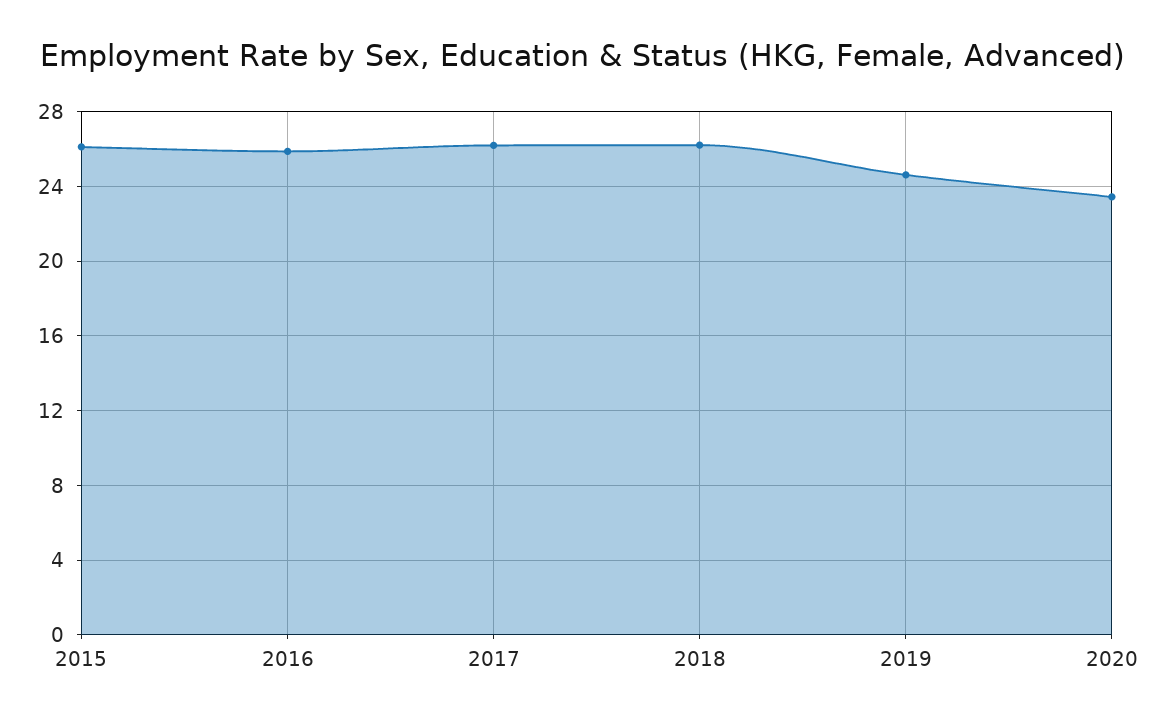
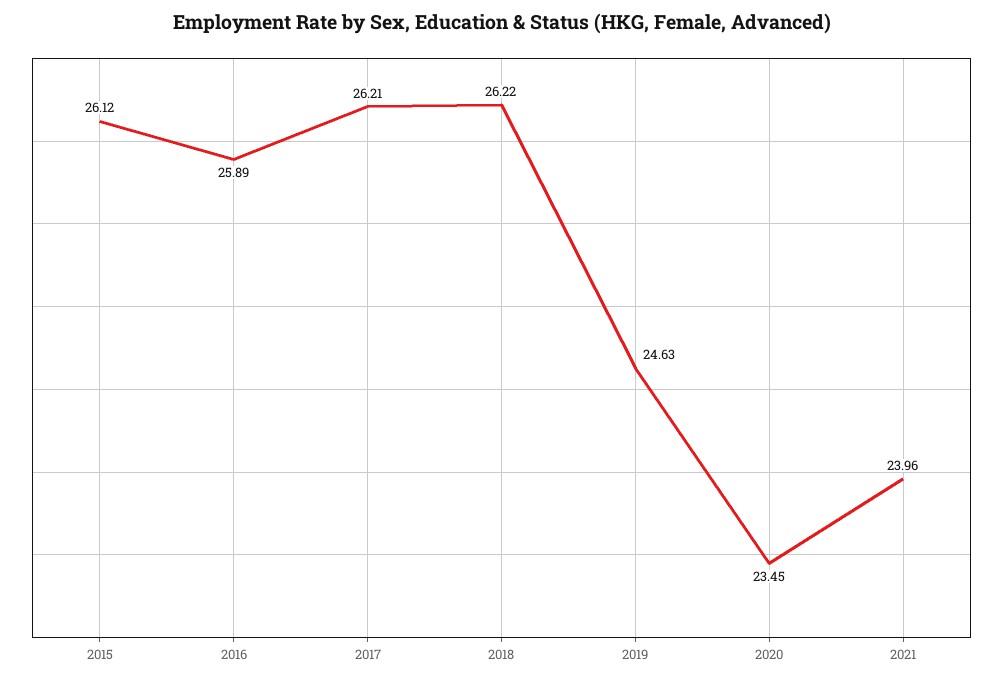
2021: none -> 23.96

